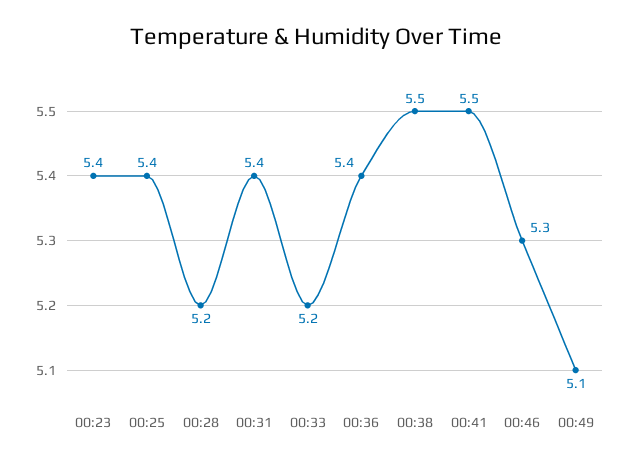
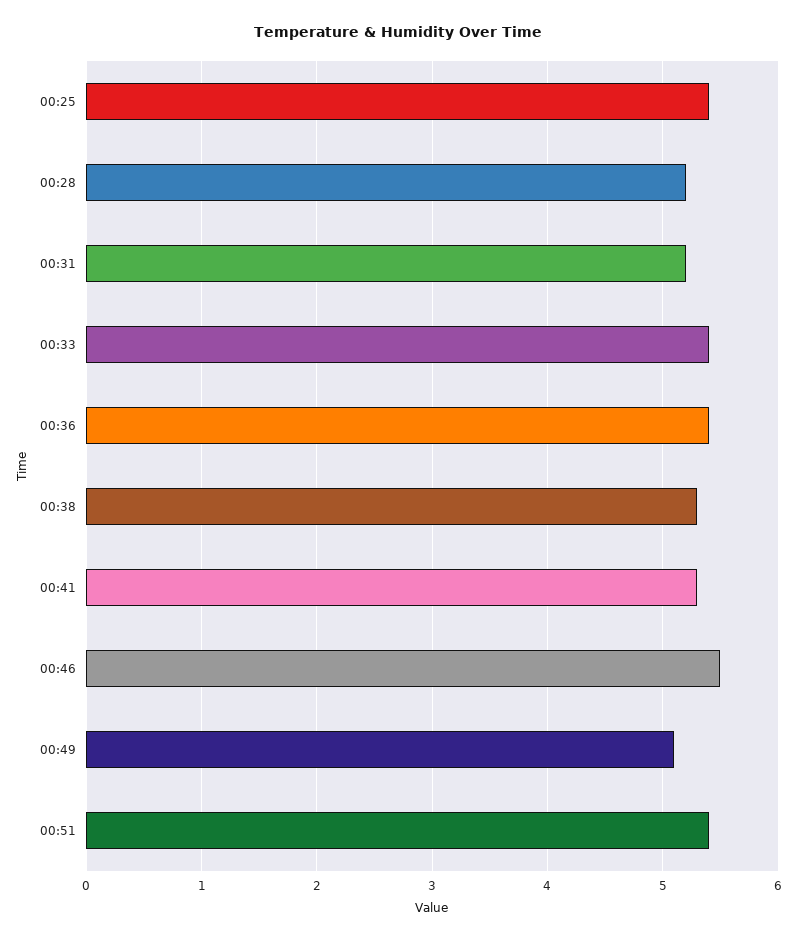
00:23: 5.4 -> none
00:31: 5.4 -> 5.2
00:33: 5.2 -> 5.4
00:38: 5.5 -> 5.3
00:41: 5.5 -> 5.3
00:46: 5.3 -> 5.5
00:51: none -> 5.4

